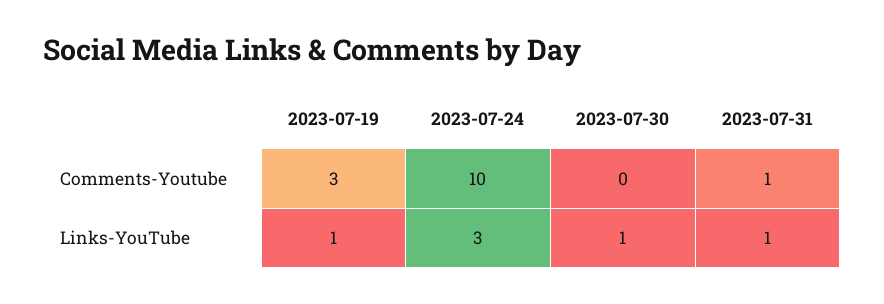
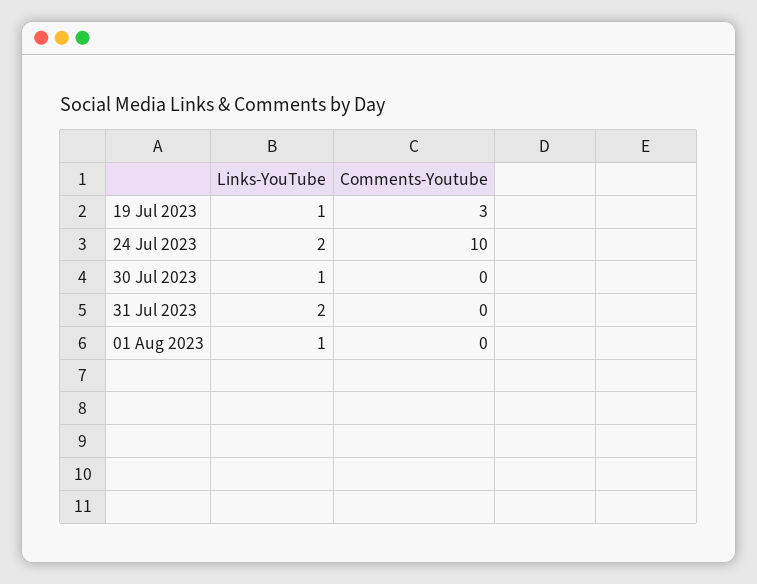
2023-07-31, Comments-Youtube: 1 -> 0
2023-07-24, Links-YouTube: 3 -> 2
2023-07-31, Links-YouTube: 1 -> 2
01 Aug 2023, Links-YouTube: none -> 1
01 Aug 2023, Comments-Youtube: none -> 0

